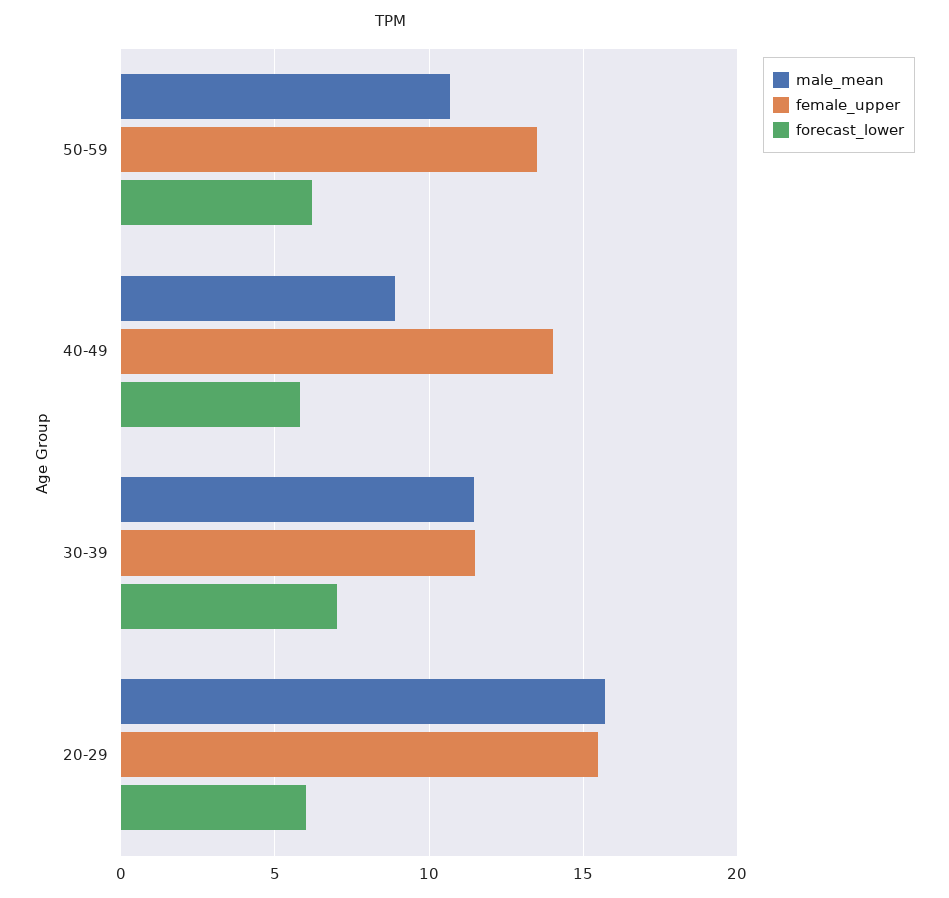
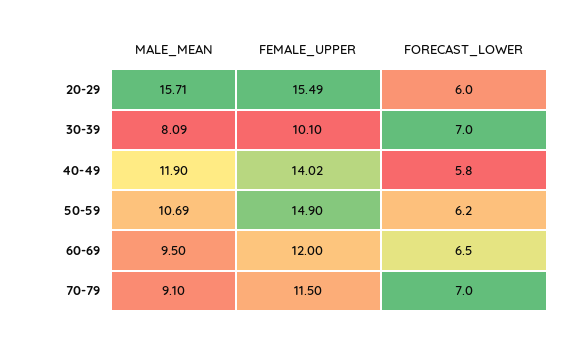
female_upper, 50-59: 13.5 -> 14.9
male_mean, 40-49: 9 -> 11.9
male_mean, 30-39: 11.5 -> 8.09
female_upper, 30-39: 11.5 -> 10.1
male_mean, 60-69: none -> 9.5
female_upper, 60-69: none -> 12
forecast_lower, 60-69: none -> 6.5
male_mean, 70-79: none -> 9.1
female_upper, 70-79: none -> 11.5
forecast_lower, 70-79: none -> 7

